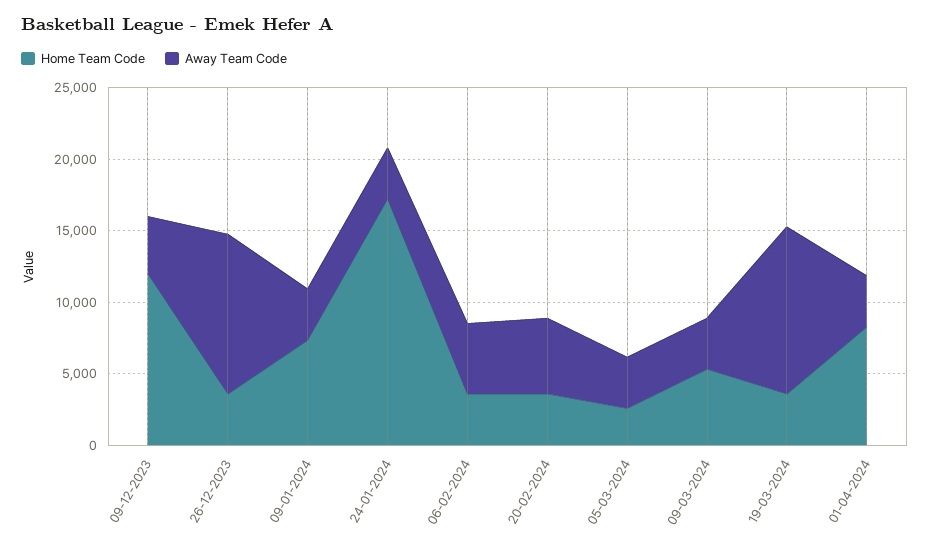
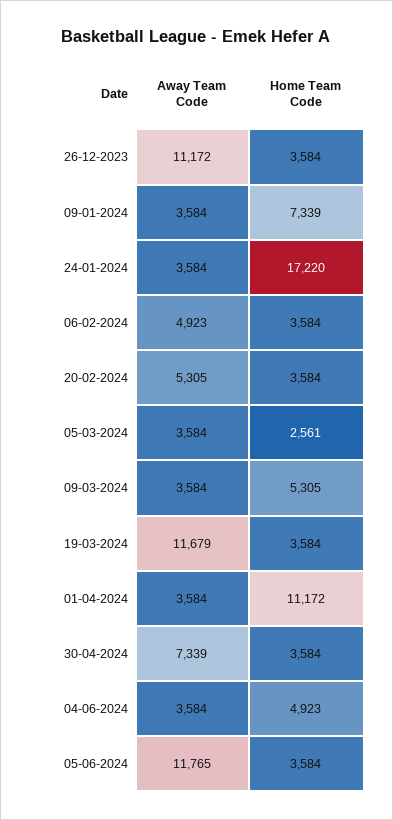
Home Team Code, 09-12-2023: 12000 -> none
Away Team Code, 09-12-2023: 4000 -> none
Home Team Code, 01-04-2024: 8000 -> 11172
Away Team Code, 30-04-2024: none -> 7339
Home Team Code, 30-04-2024: none -> 3584
Away Team Code, 04-06-2024: none -> 3584
Home Team Code, 04-06-2024: none -> 4923
Away Team Code, 05-06-2024: none -> 11765
Home Team Code, 05-06-2024: none -> 3584

